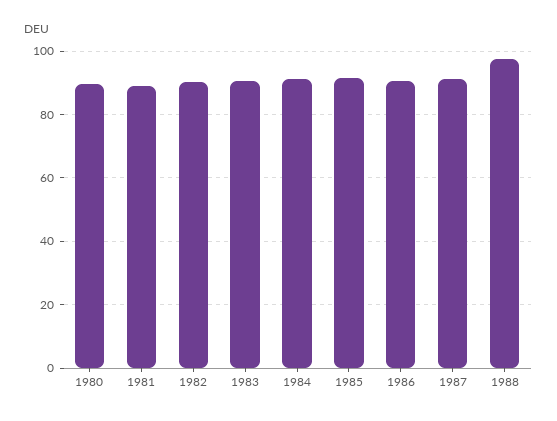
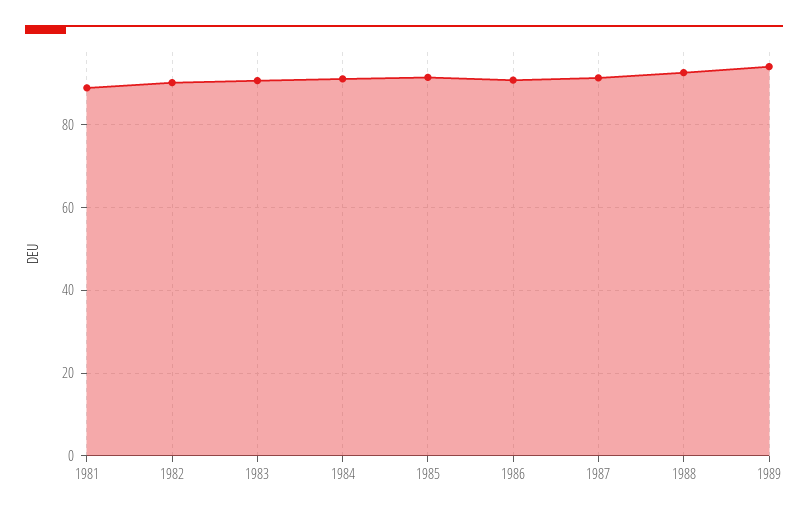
1980: 90 -> none
1988: 98 -> 92
1989: none -> 94

